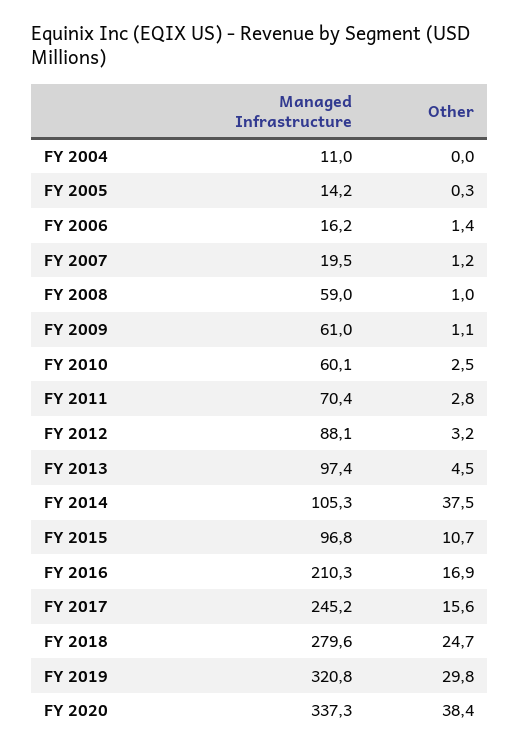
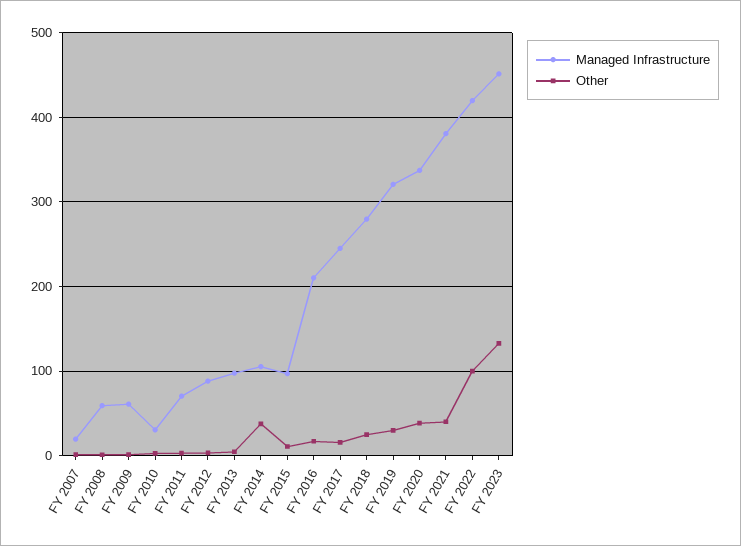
Managed Infrastructure, FY 2004: 11 -> none
Other, FY 2004: 0 -> none
Managed Infrastructure, FY 2005: 14.2 -> none
Other, FY 2005: 0.3 -> none
Managed Infrastructure, FY 2006: 16.2 -> none
Other, FY 2006: 1.4 -> none
Managed Infrastructure, FY 2010: 60.1 -> 30
Managed Infrastructure, FY 2021: none -> 380
Other, FY 2021: none -> 40
Managed Infrastructure, FY 2022: none -> 420
Other, FY 2022: none -> 100
Managed Infrastructure, FY 2023: none -> 450
Other, FY 2023: none -> 130

